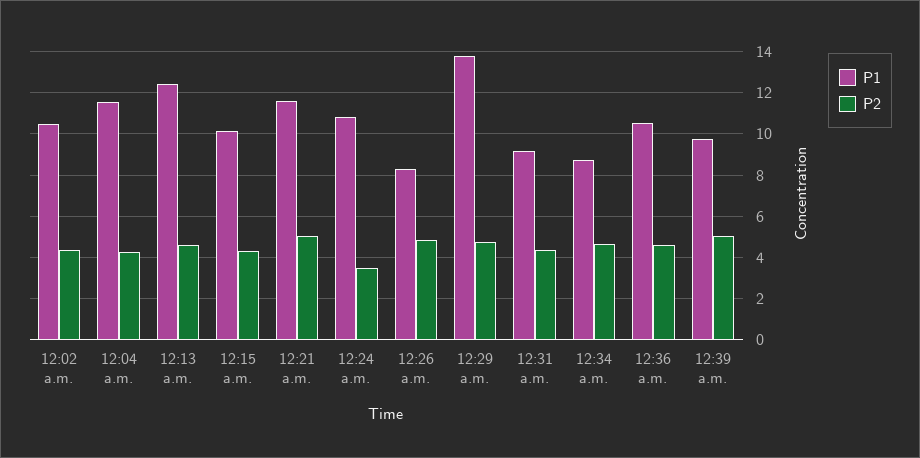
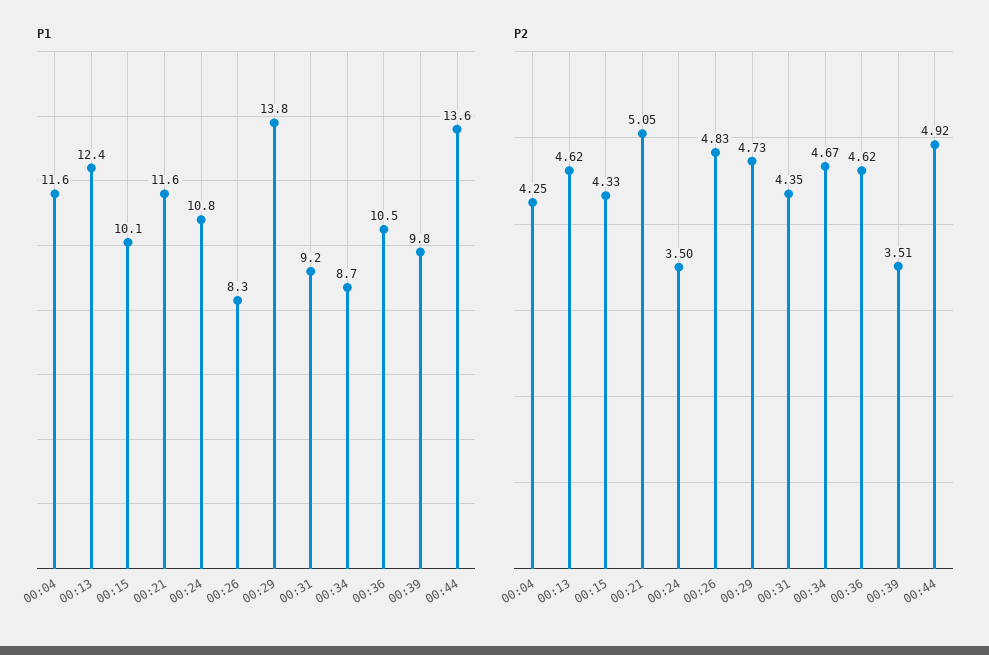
P1, 12:02 a.m.: 10.5 -> none
P2, 12:02 a.m.: 4.5 -> none
P2, 12:39 a.m.: 5 -> 3.51
P1, 00:44: none -> 13.6
P2, 00:44: none -> 4.92

